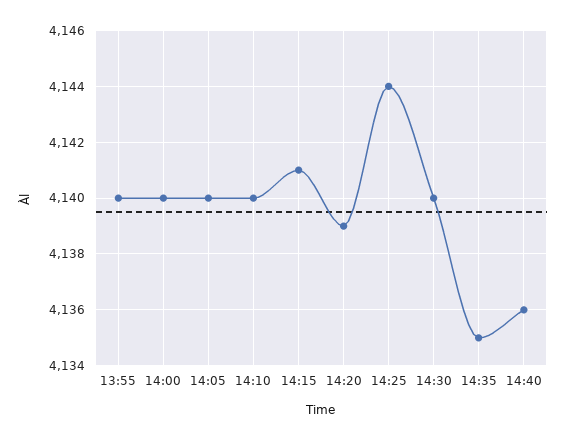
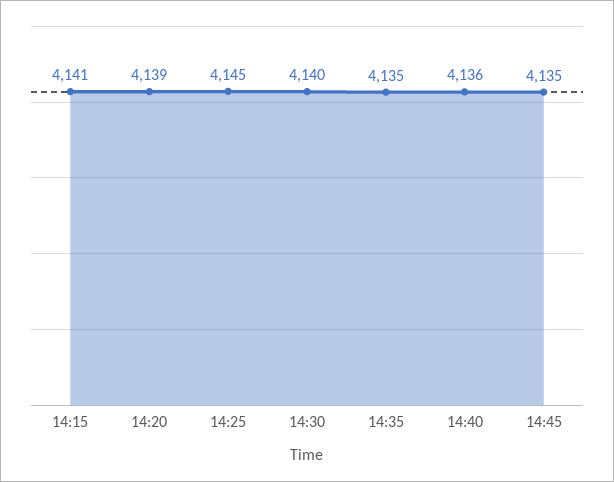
13:55: 4140 -> none
14:00: 4140 -> none
14:05: 4140 -> none
14:10: 4140 -> none
14:25: 4144 -> 4145
14:45: none -> 4135

